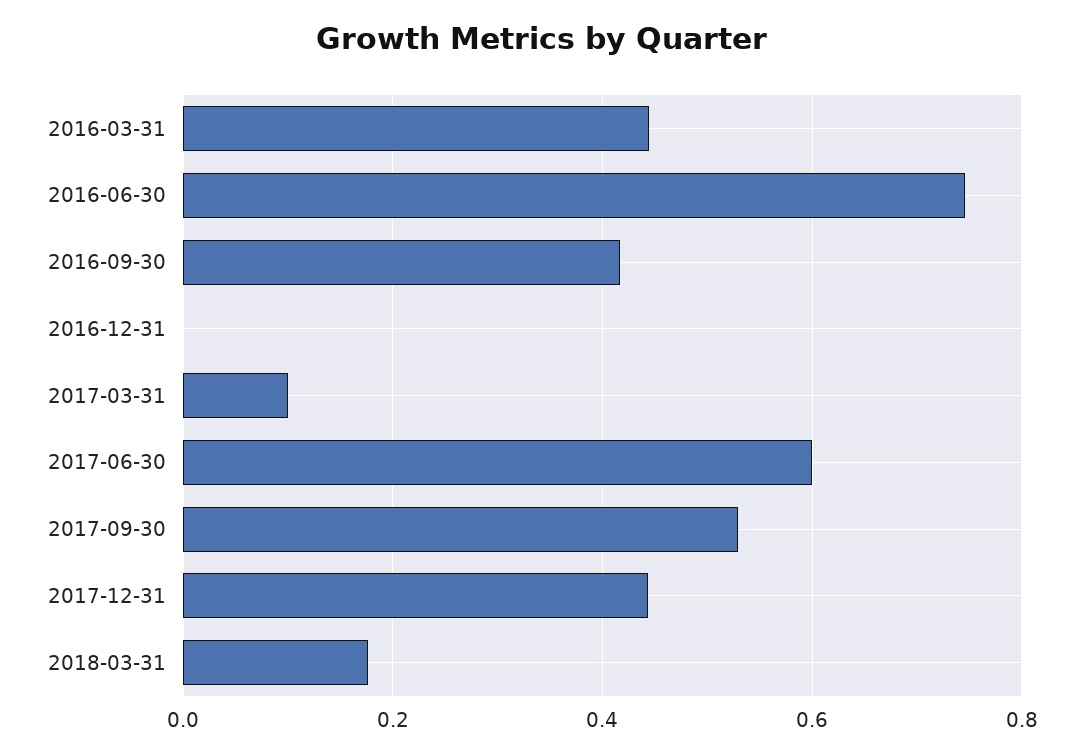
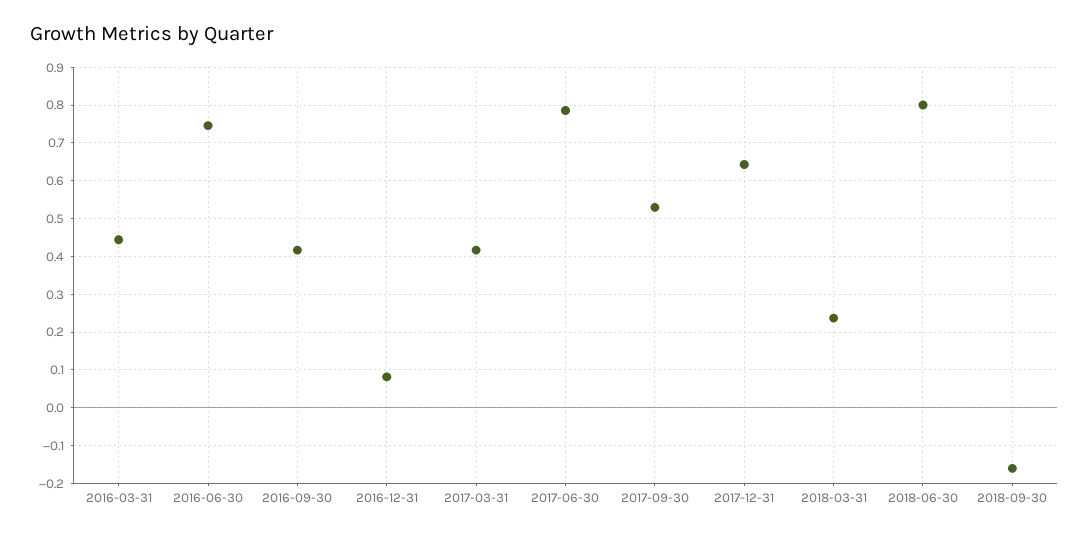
2016-12-31: 0 -> 0.08
2017-03-31: 0.1 -> 0.42
2017-06-30: 0.6 -> 0.78
2017-12-31: 0.44 -> 0.64
2018-03-31: 0.18 -> 0.24
2018-06-30: none -> 0.8
2018-09-30: none -> -0.16

